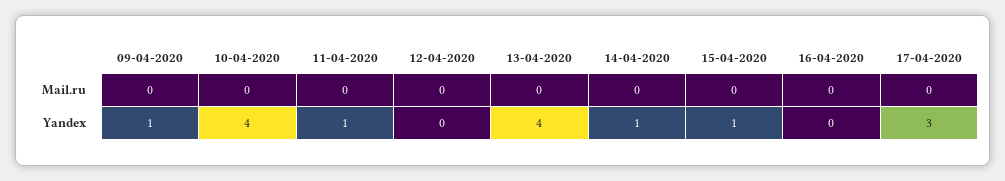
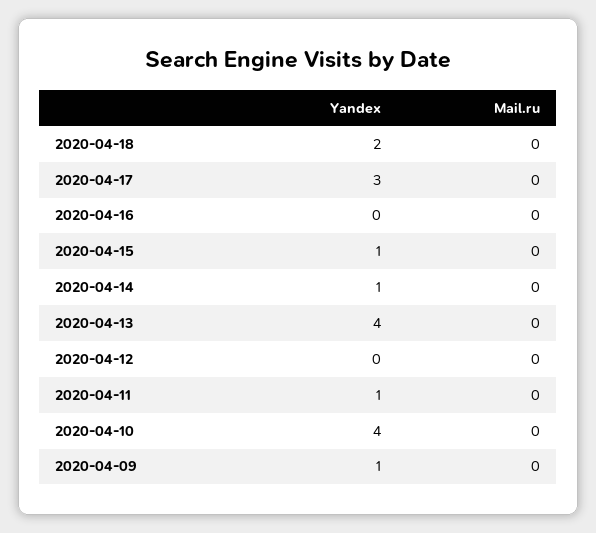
2020-04-18, Yandex: none -> 2
2020-04-18, Mail.ru: none -> 0

